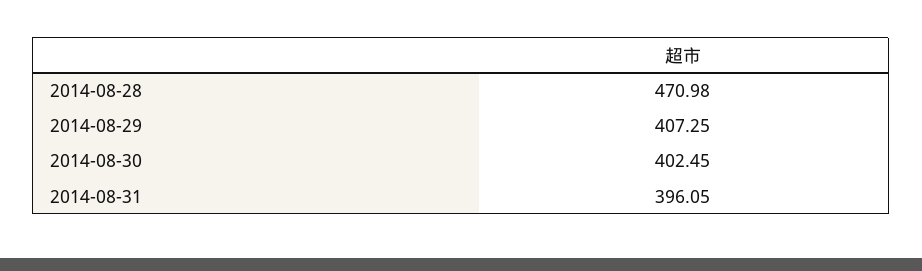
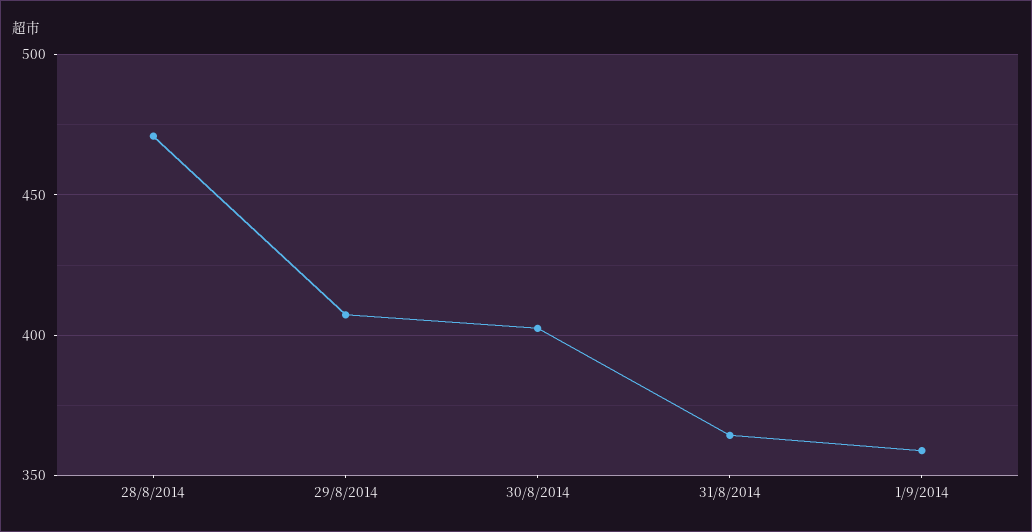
2014-08-31: 396.05 -> 365
1/9/2014: none -> 360

